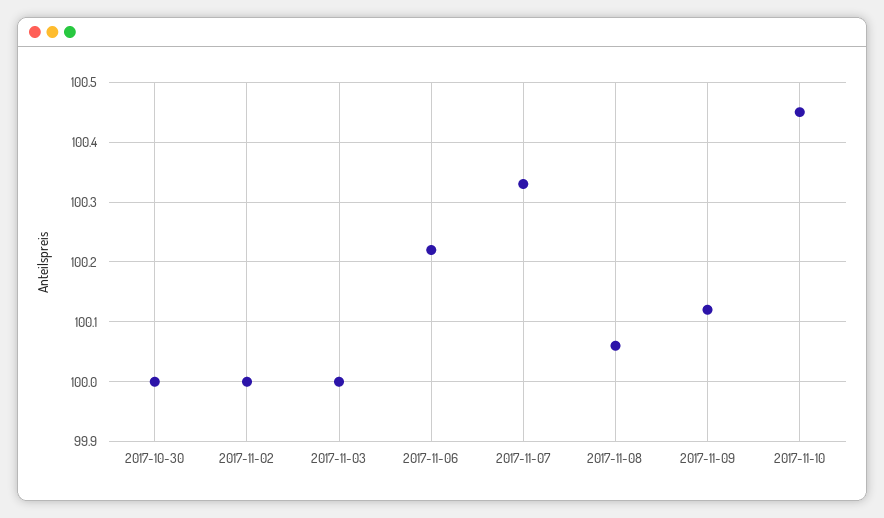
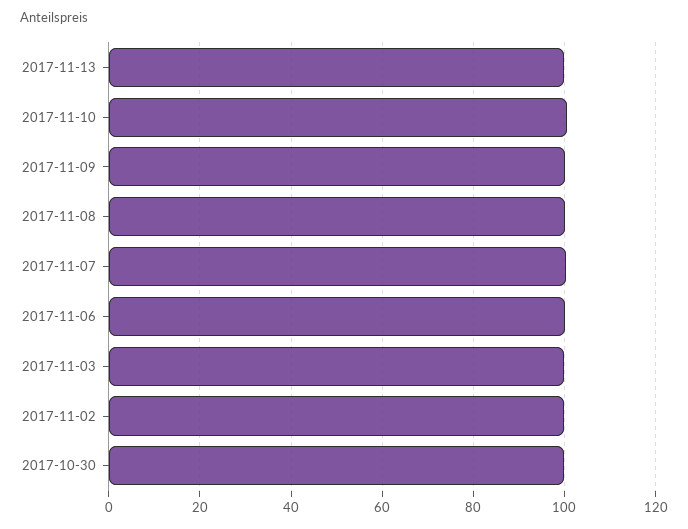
2017-11-13: none -> 100

